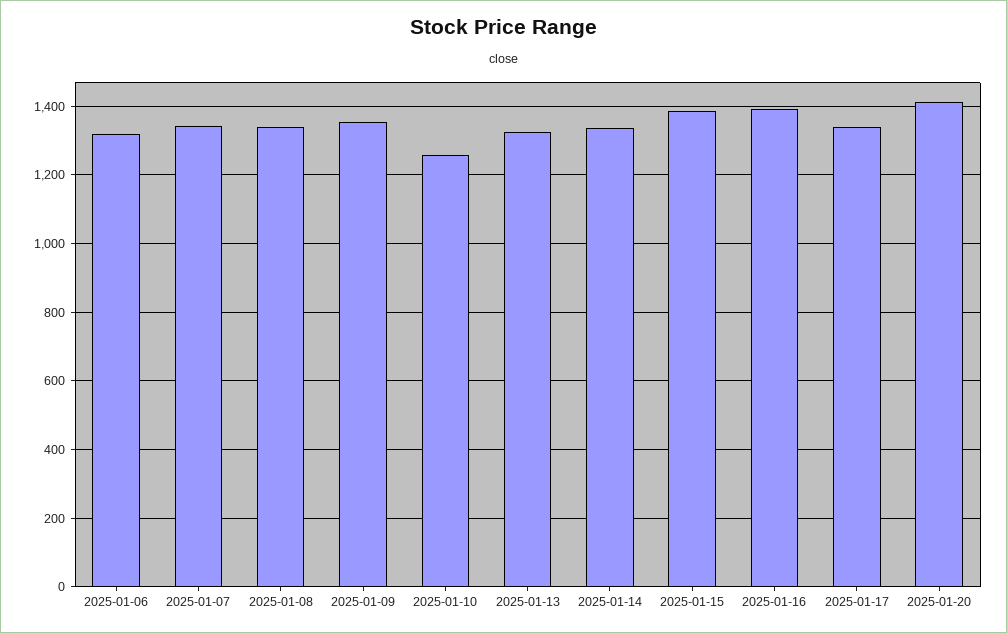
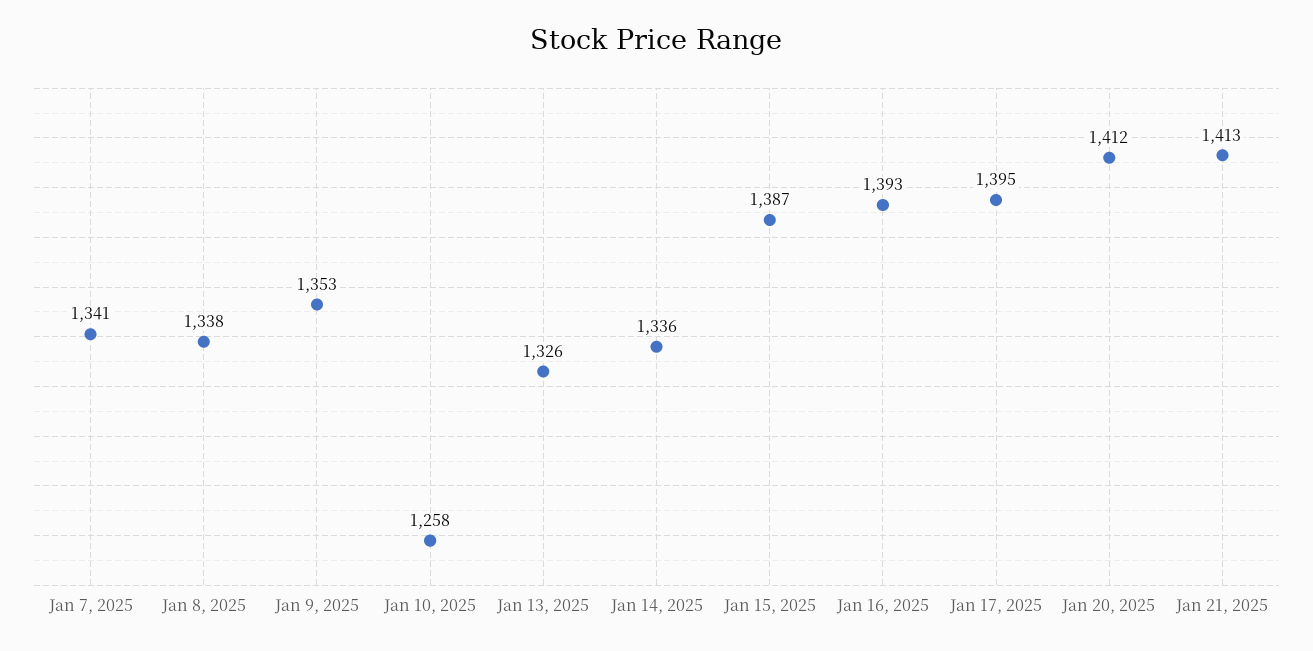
2025-01-06: 1320 -> none
2025-01-17: 1340 -> 1395
Jan 21, 2025: none -> 1413

